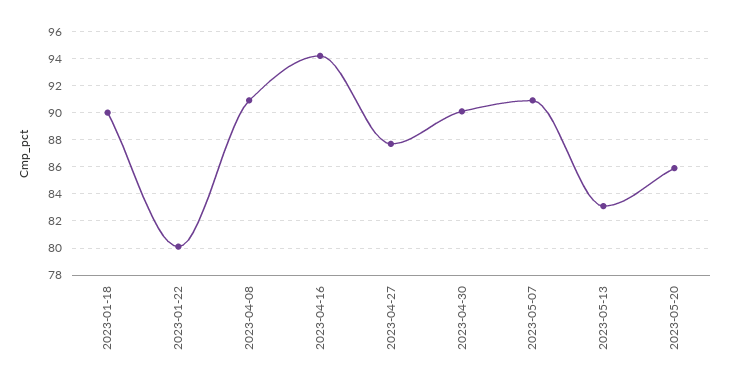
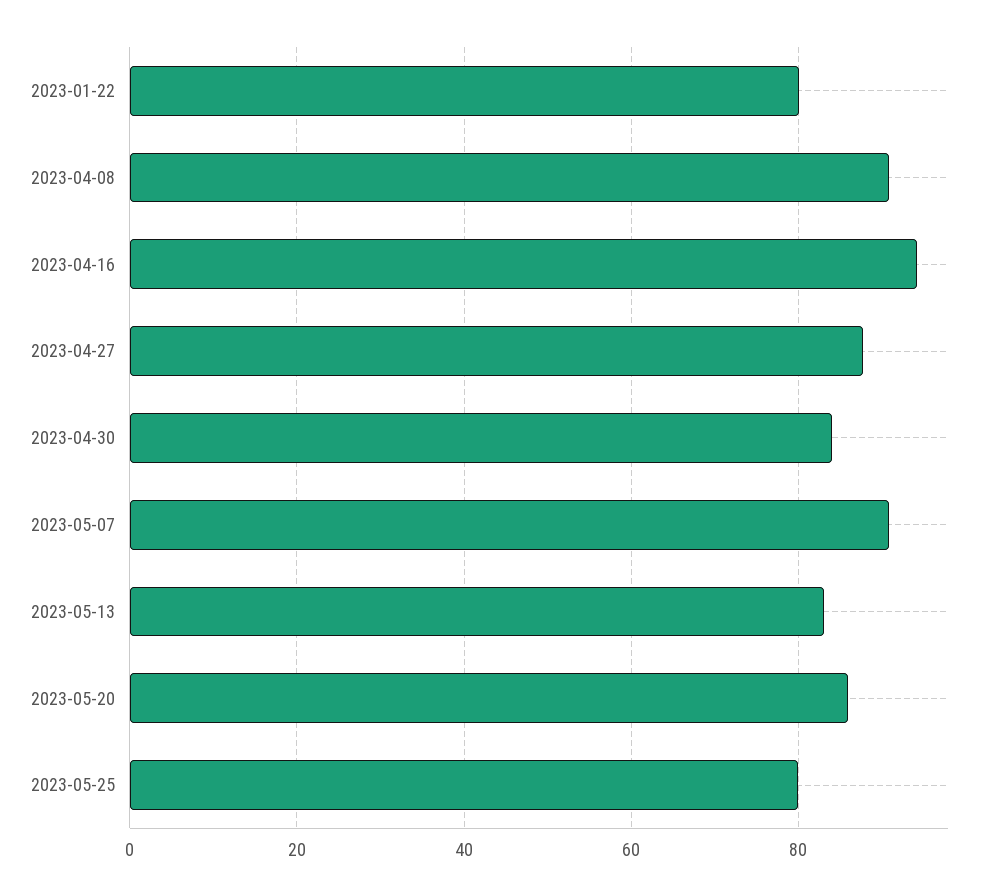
2023-01-18: 90 -> none
2023-04-30: 90 -> 84
2023-05-25: none -> 80

